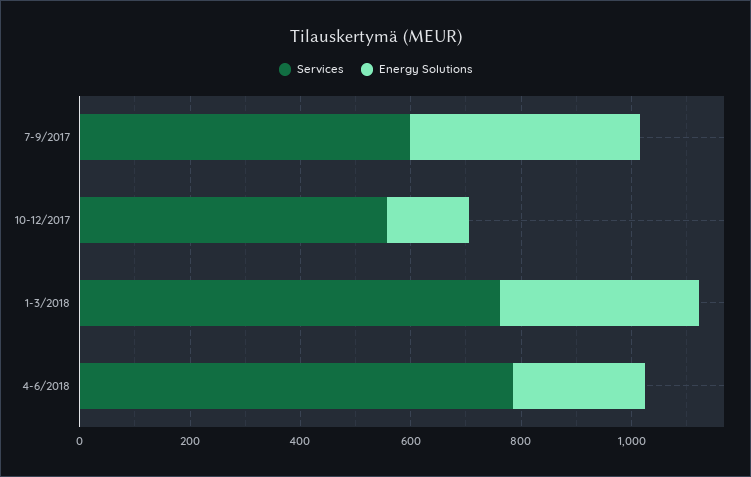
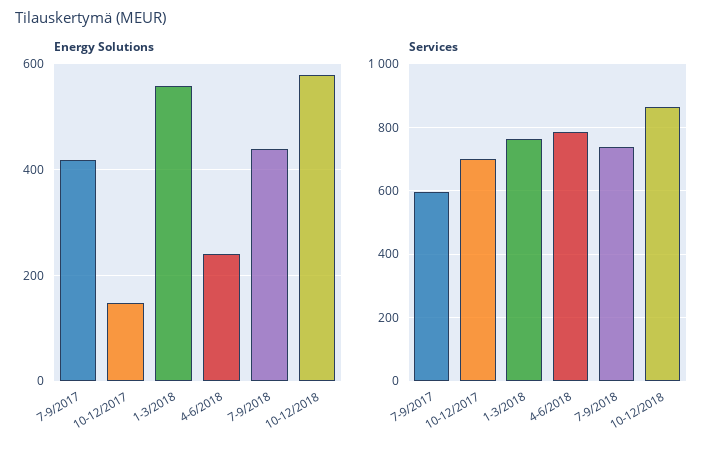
Services, 10-12/2017: 550 -> 700
Energy Solutions, 1-3/2018: 350 -> 560
Energy Solutions, 7-9/2018: none -> 440
Energy Solutions, 10-12/2018: none -> 580
Services, 7-9/2018: none -> 740
Services, 10-12/2018: none -> 860

